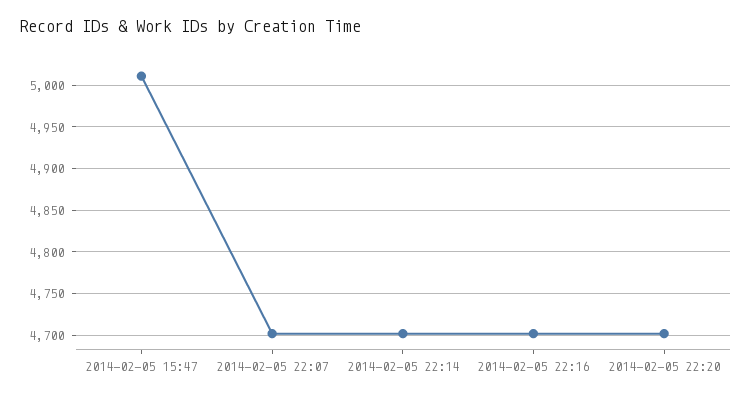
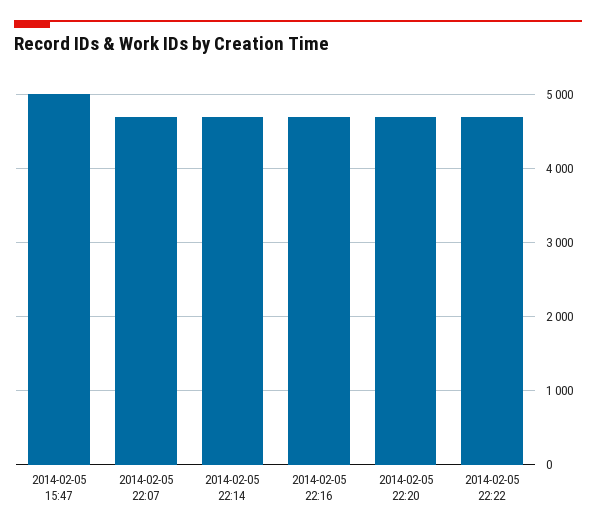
2014-02-05 22:22: none -> 4700

